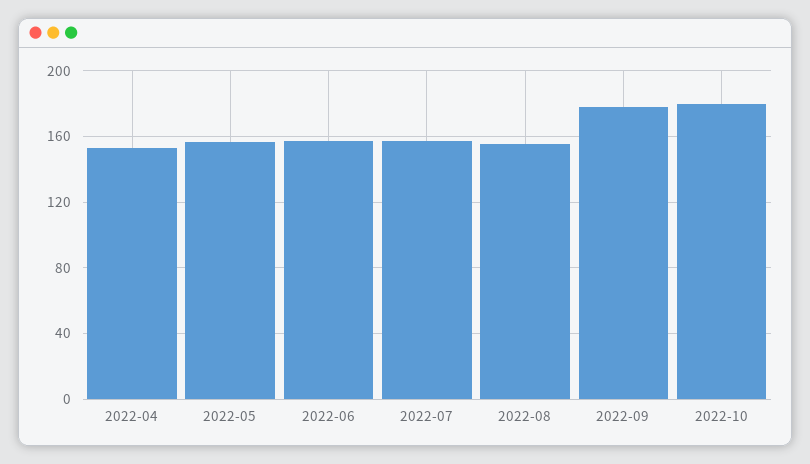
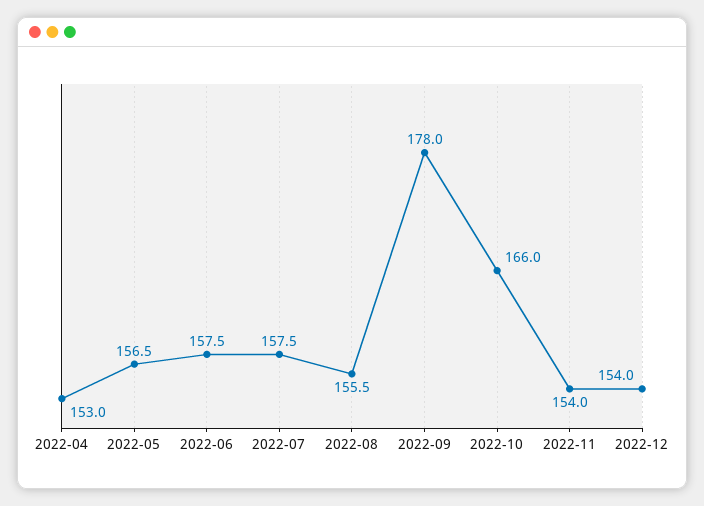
2022-10: 180 -> 166
2022-11: none -> 154
2022-12: none -> 154

